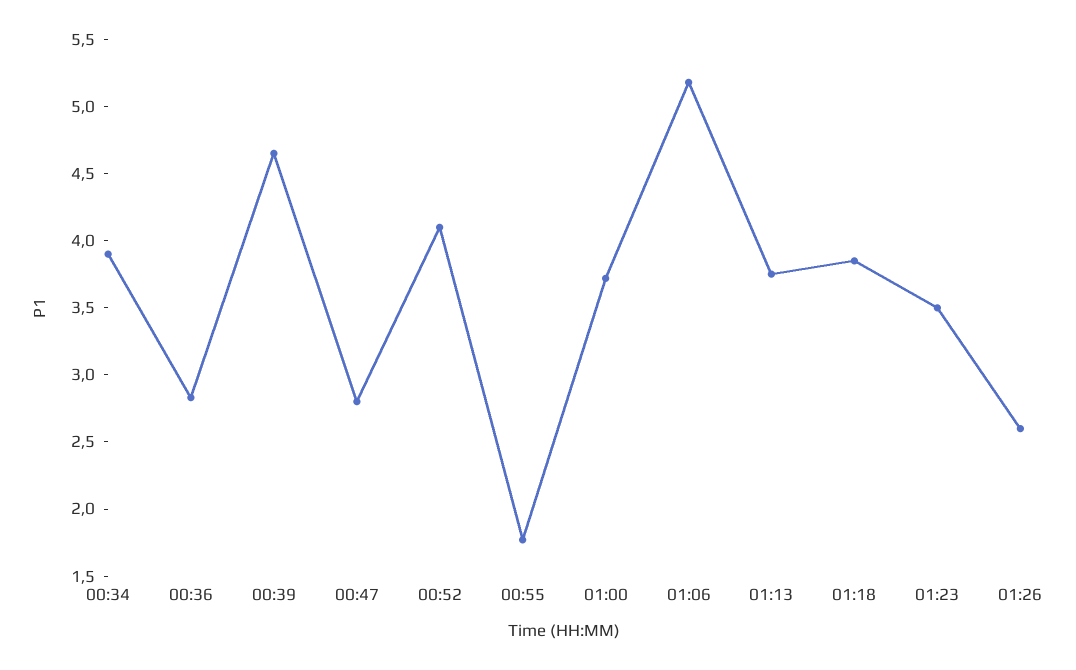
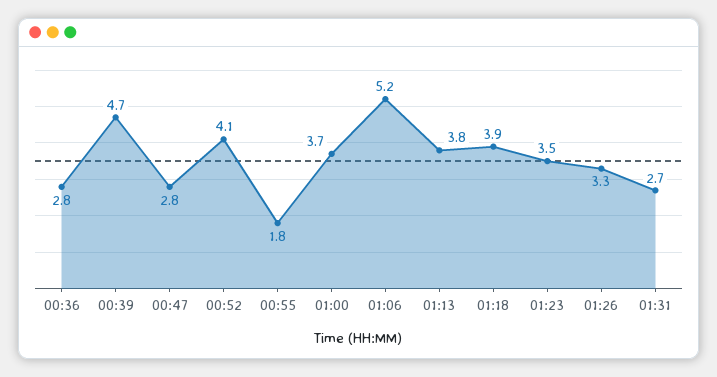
00:34: 3.9 -> none
01:26: 2.6 -> 3.3
01:31: none -> 2.7

